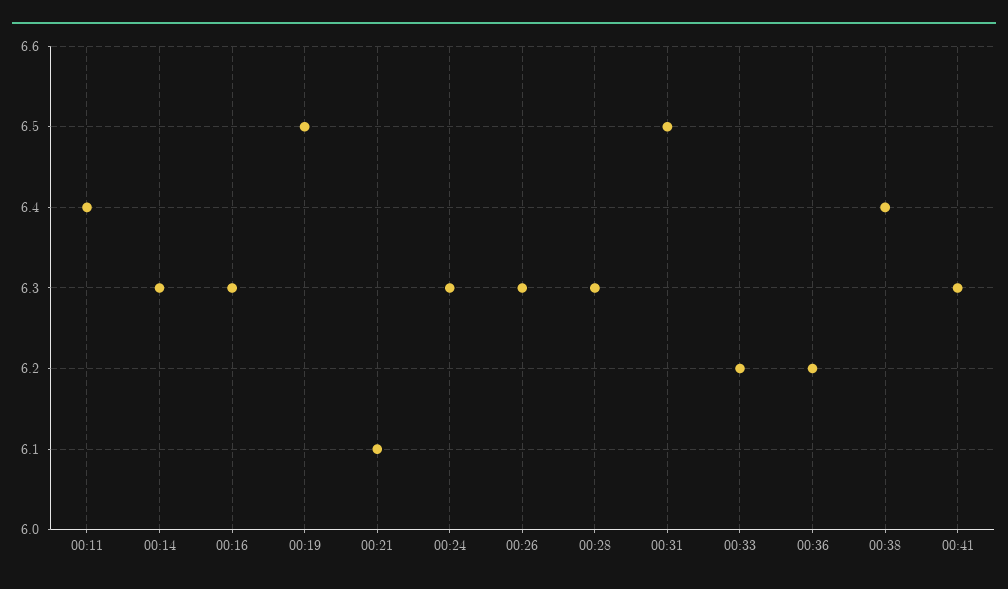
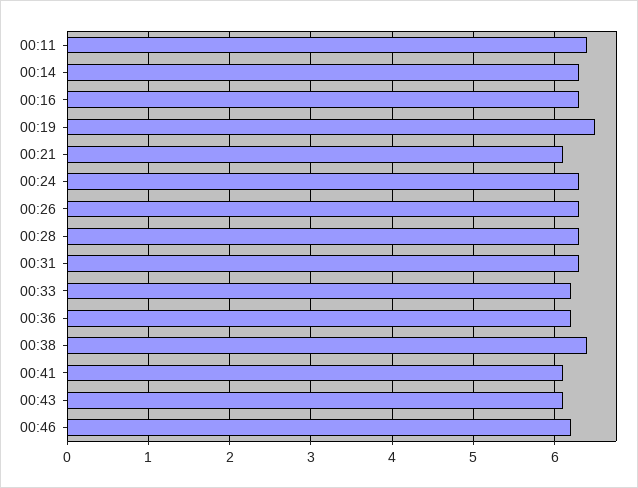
00:31: 6.5 -> 6.3
00:41: 6.3 -> 6.1
00:43: none -> 6.1
00:46: none -> 6.2

